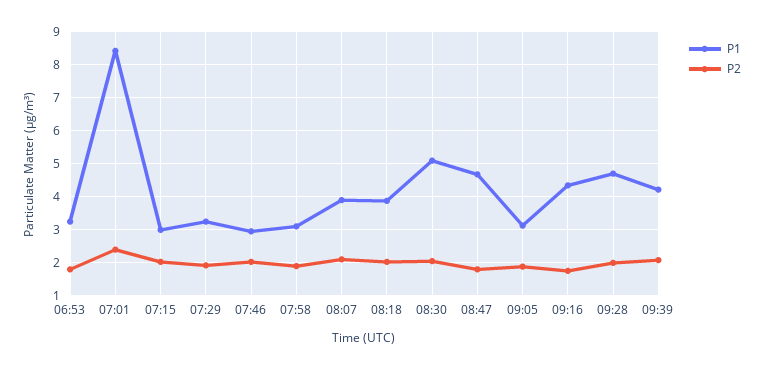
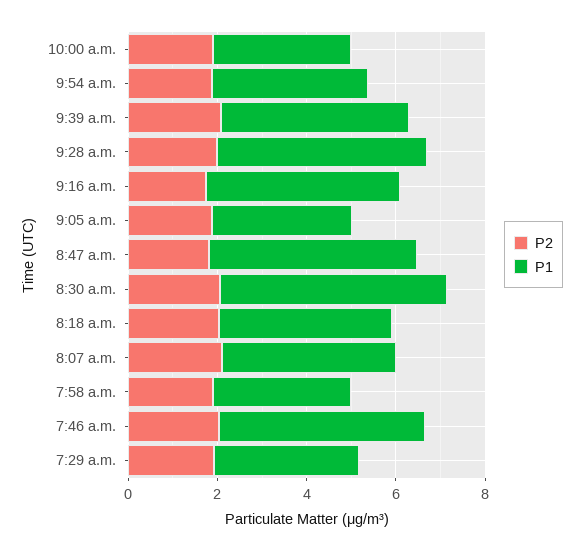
P1, 06:53: 3.2 -> none
P2, 06:53: 1.8 -> none
P1, 07:01: 8.4 -> none
P2, 07:01: 2.4 -> none
P1, 07:15: 3 -> none
P2, 07:15: 2 -> none
P1, 07:46: 3 -> 4.5
P2, 10:00 a.m.: none -> 2
P1, 10:00 a.m.: none -> 3
P2, 9:54 a.m.: none -> 2
P1, 9:54 a.m.: none -> 3.5

